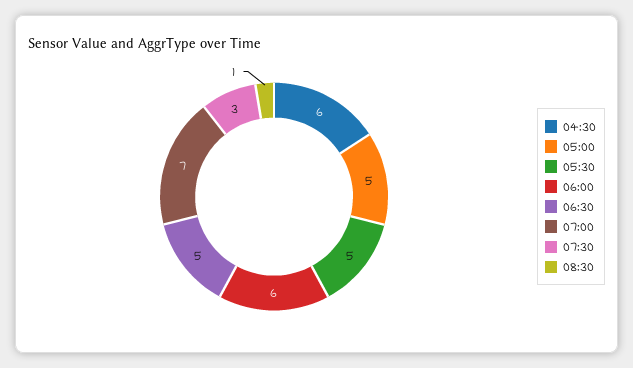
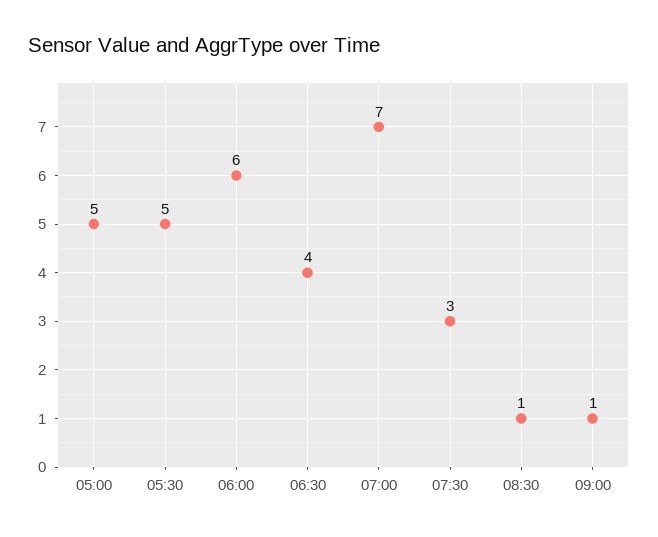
04:30: 6 -> none
06:30: 5 -> 4
09:00: none -> 1

